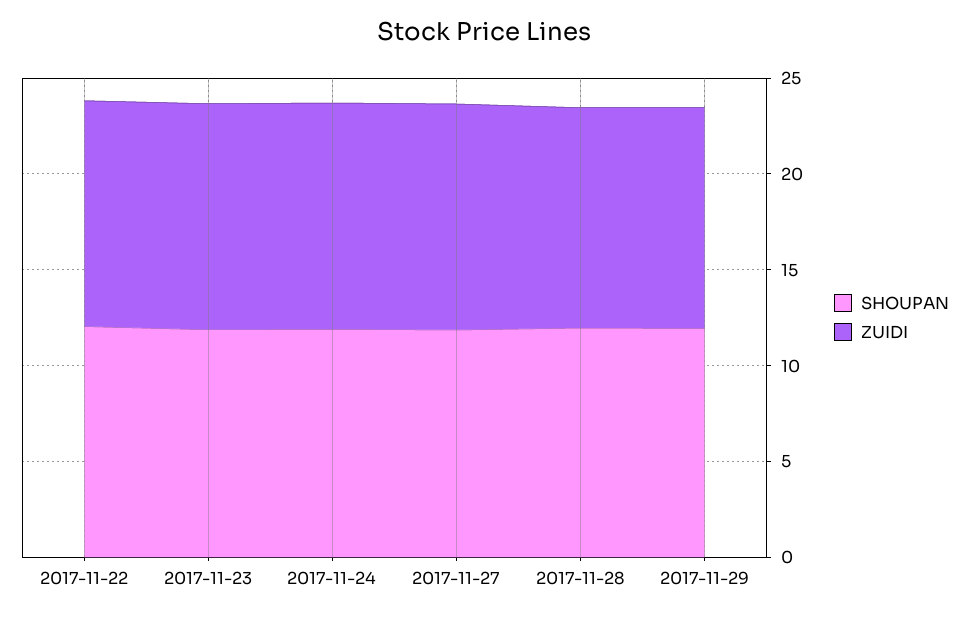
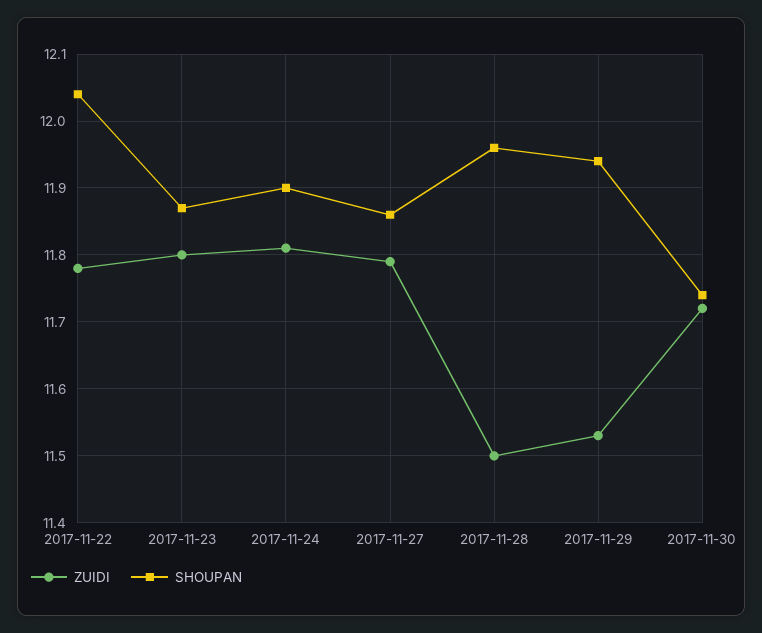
ZUIDI, 2017-11-30: none -> 11.72
SHOUPAN, 2017-11-30: none -> 11.74

